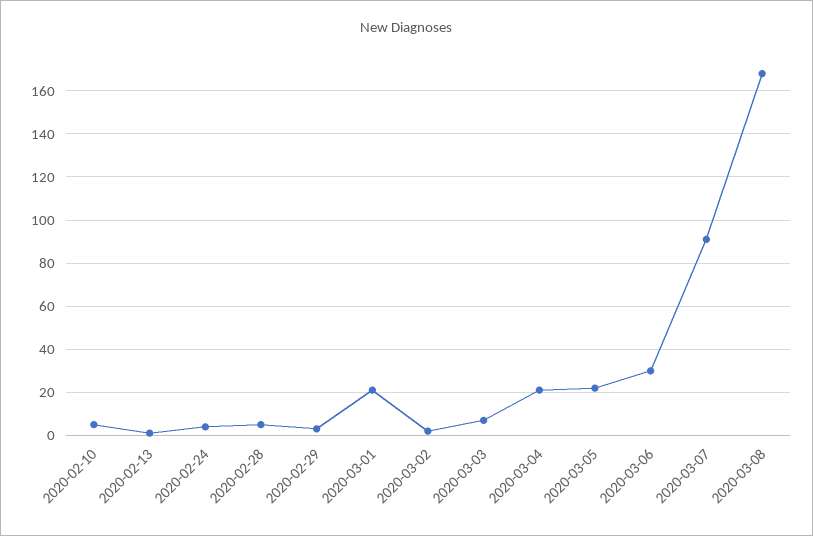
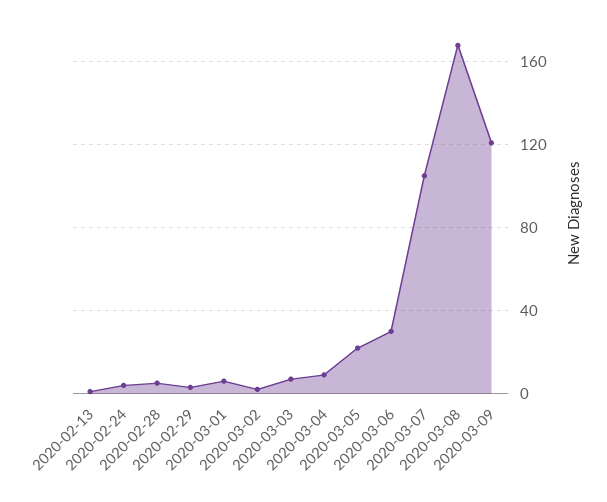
2020-02-10: 5 -> none
2020-03-01: 20 -> 5
2020-03-04: 20 -> 10
2020-03-07: 90 -> 105
2020-03-09: none -> 120

